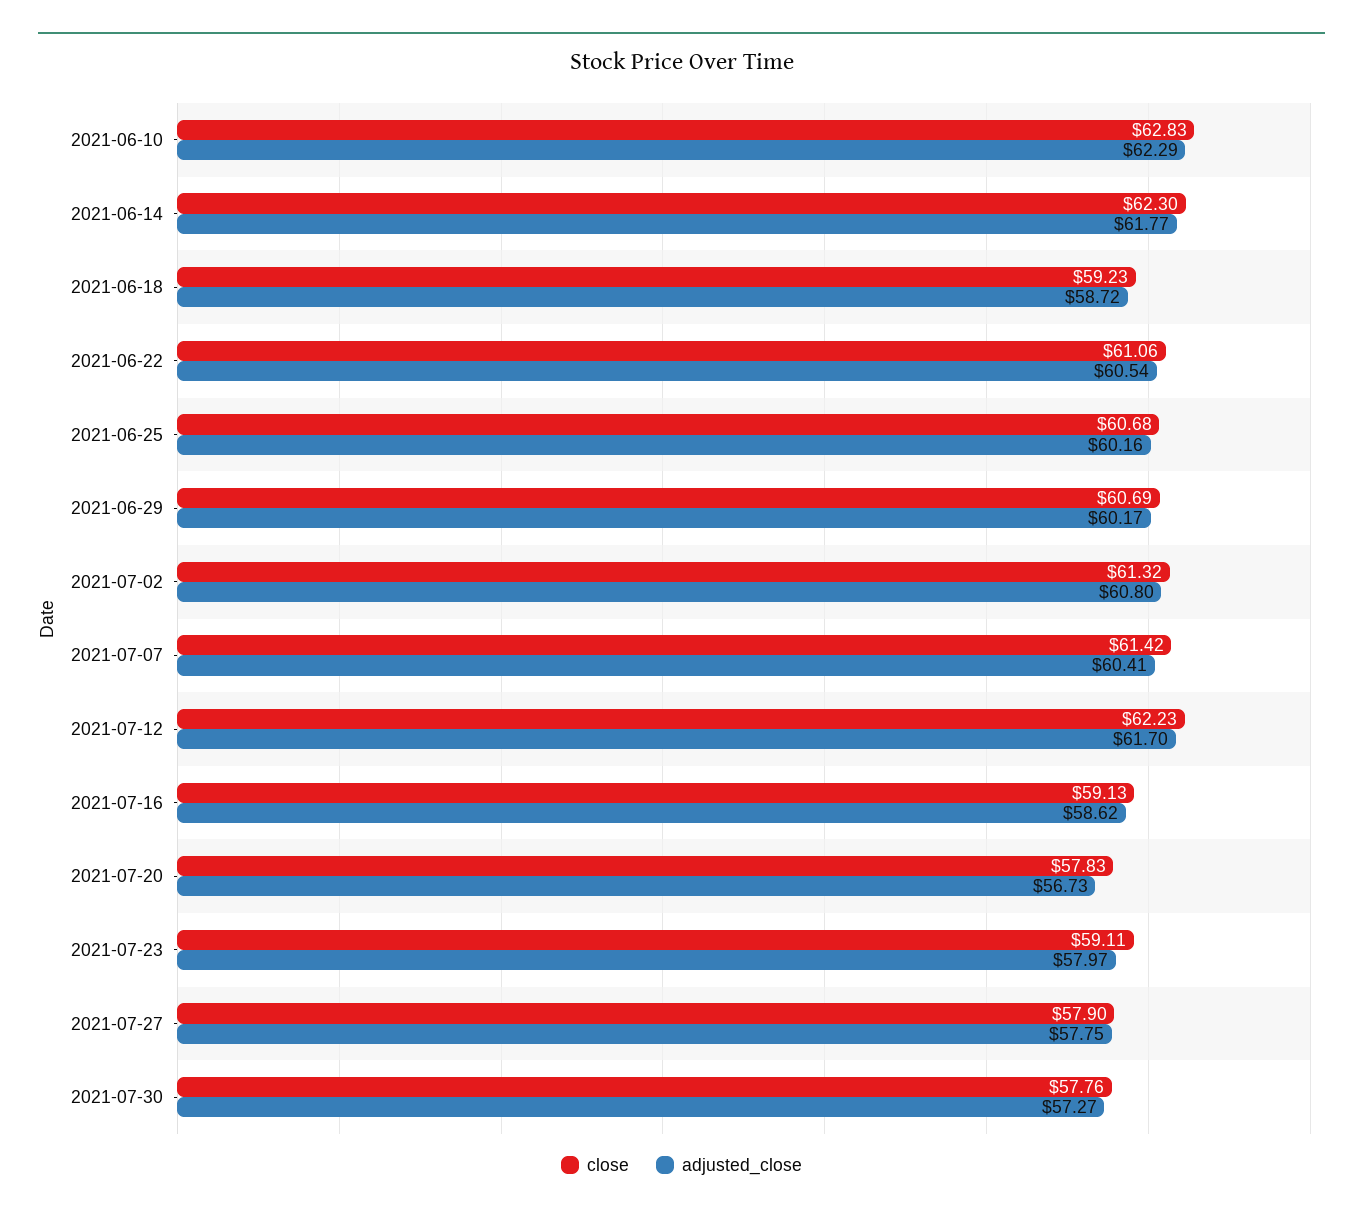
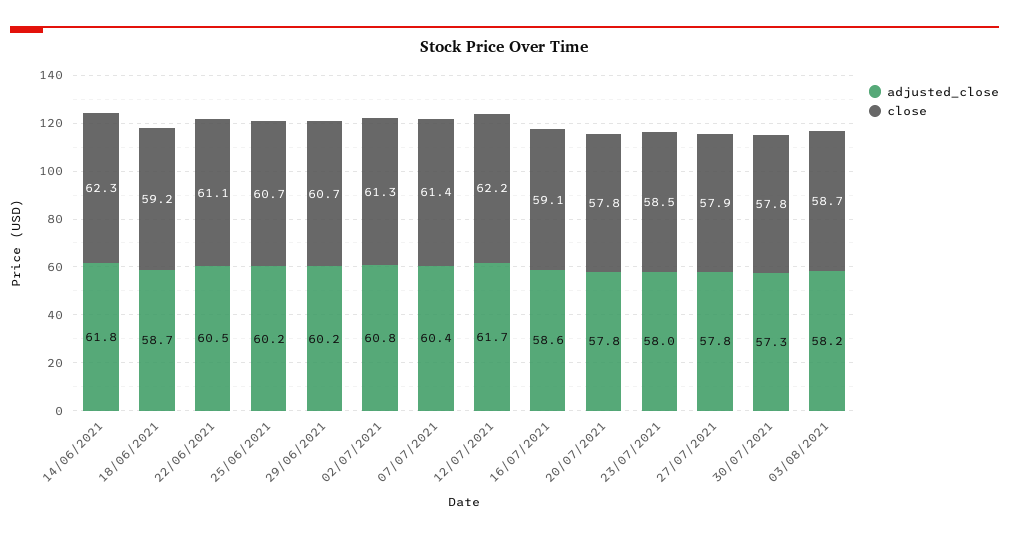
close, 2021-06-10: 62.83 -> none
adjusted_close, 2021-06-10: 62.29 -> none
adjusted_close, 2021-07-20: 56.73 -> 57.8
close, 2021-07-23: 59.11 -> 58.5
adjusted_close, 03/08/2021: none -> 58.2
close, 03/08/2021: none -> 58.7

